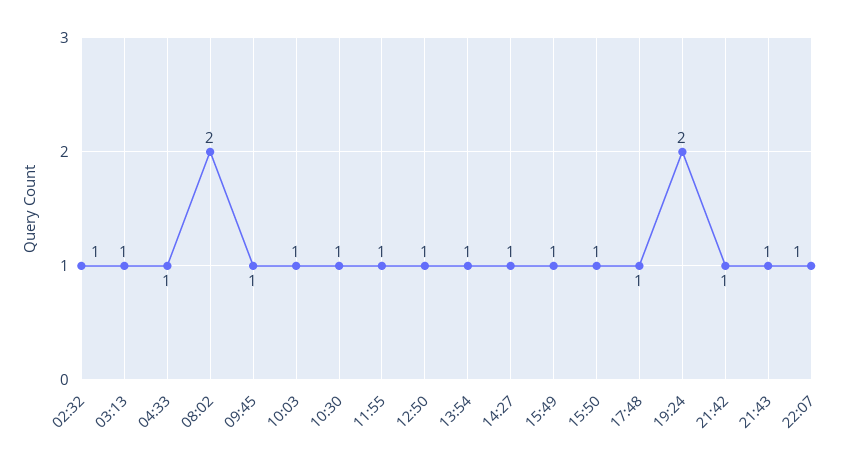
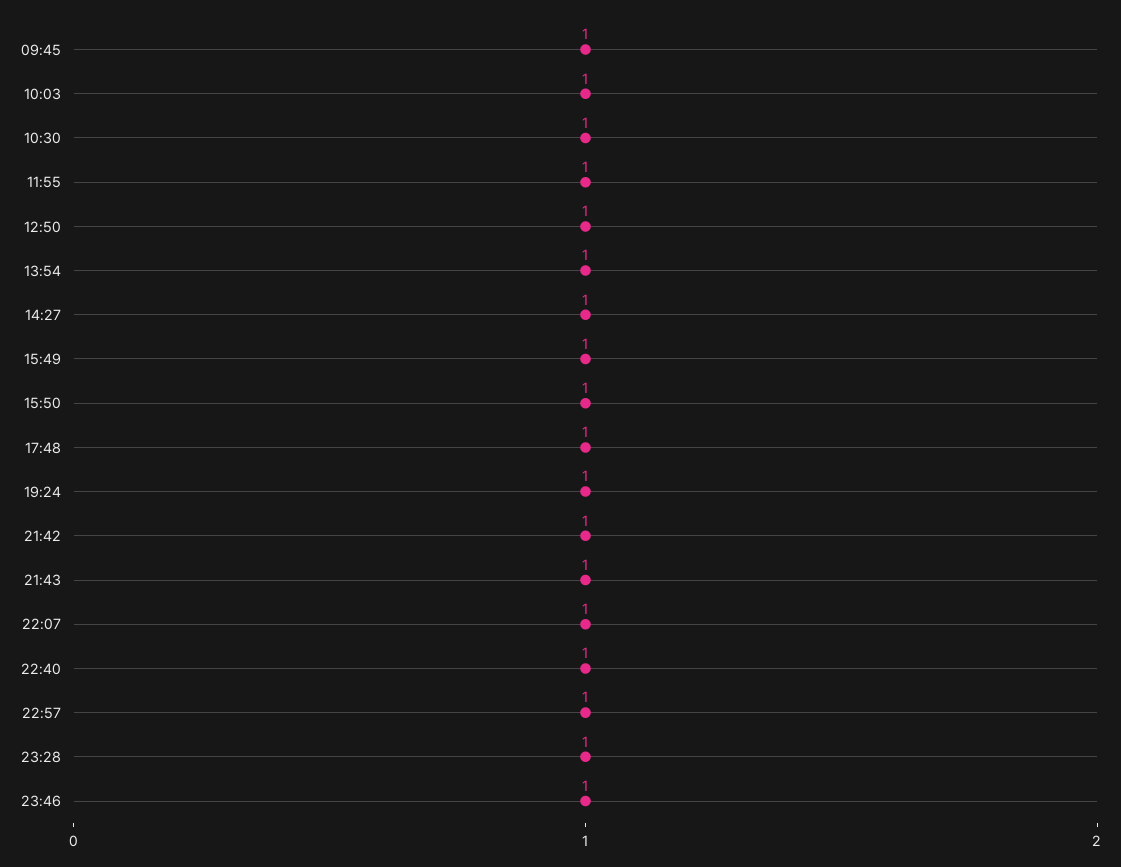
02:32: 1 -> none
03:13: 1 -> none
04:33: 1 -> none
08:02: 2 -> none
19:24: 2 -> 1
22:40: none -> 1
22:57: none -> 1
23:28: none -> 1
23:46: none -> 1

